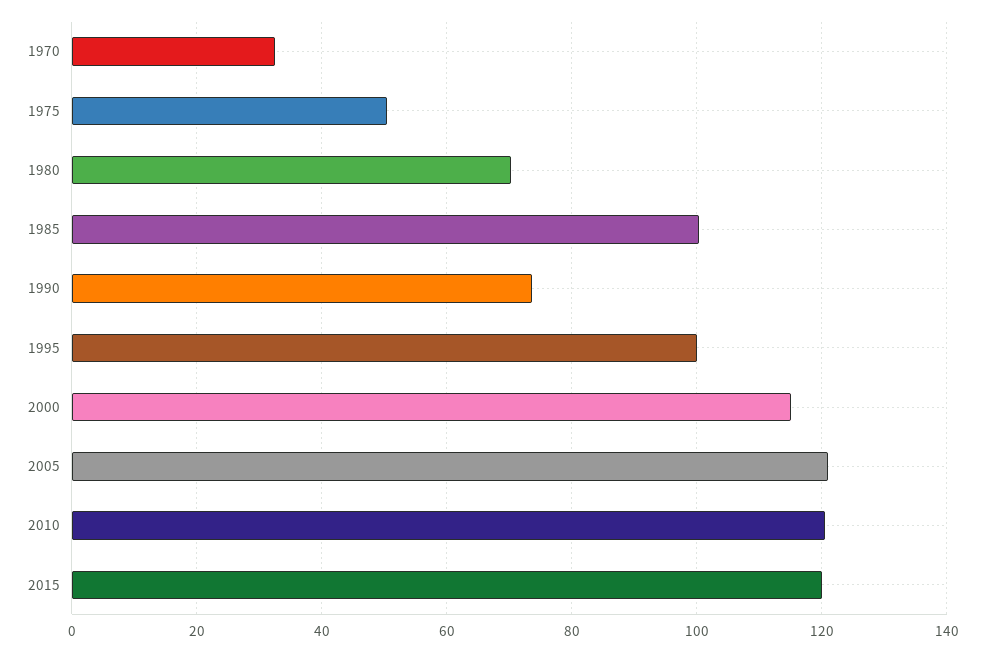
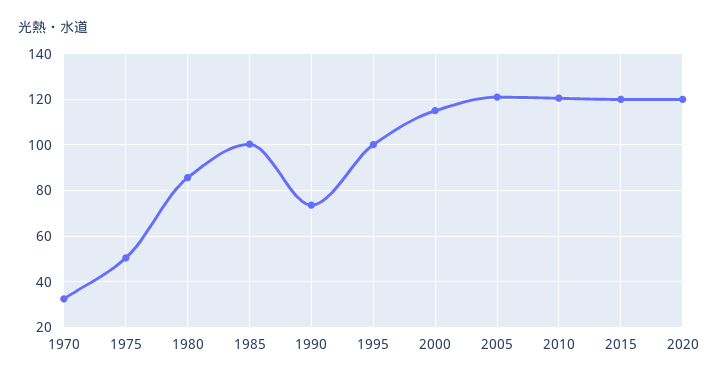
1980: 70 -> 85
2020: none -> 120

